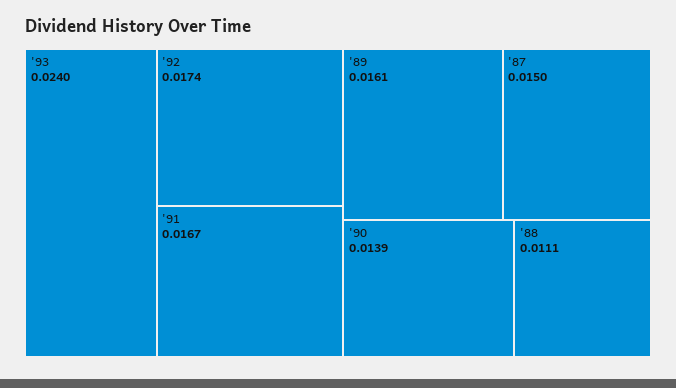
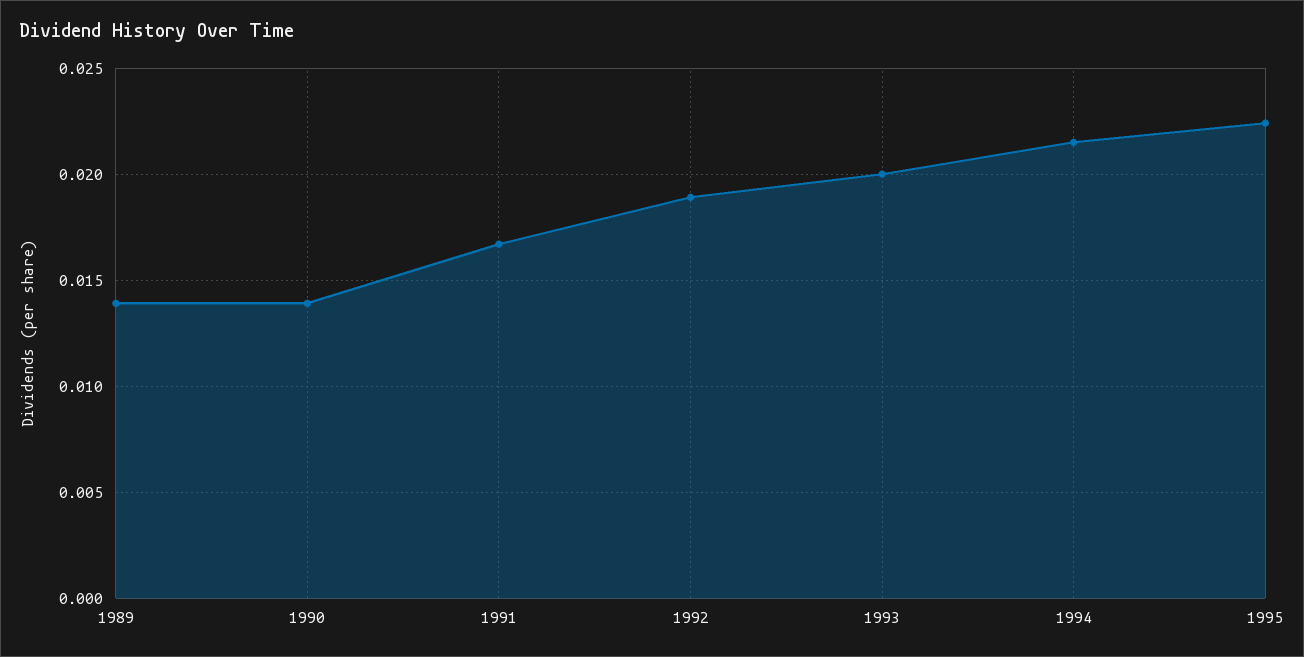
'93: 0.024 -> 0.02
'92: 0.0174 -> 0.019
'89: 0.0161 -> 0.014
'87: 0.015 -> none
'88: 0.0111 -> none
1994: none -> 0.0215
1995: none -> 0.0225

